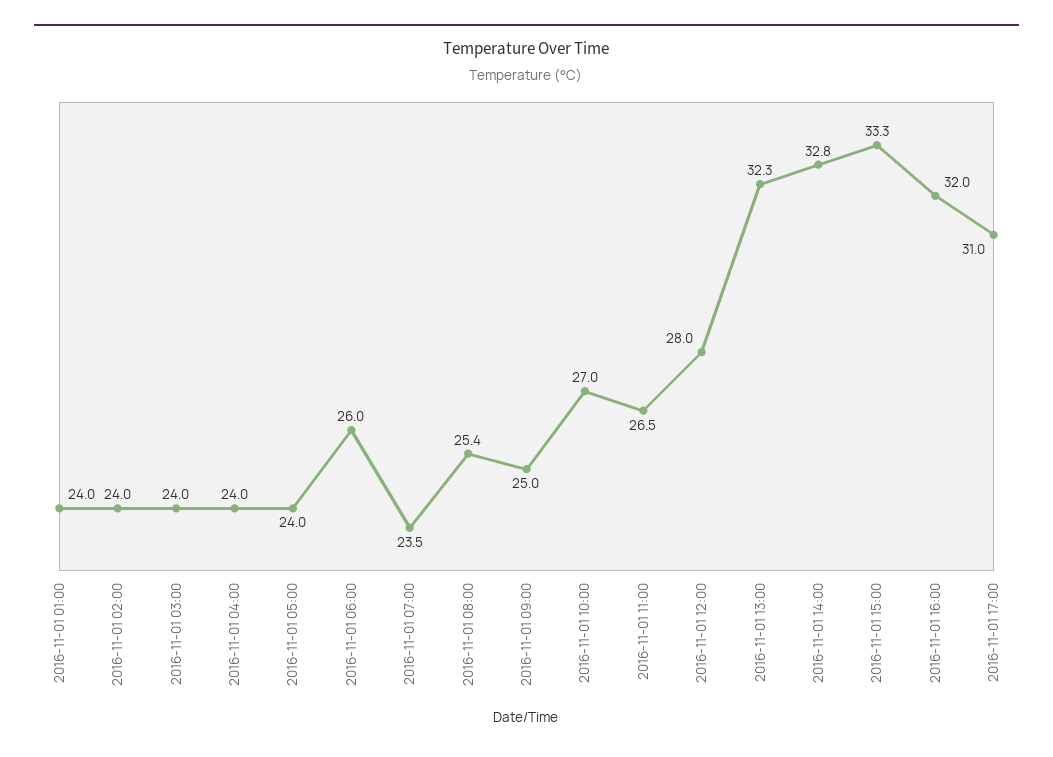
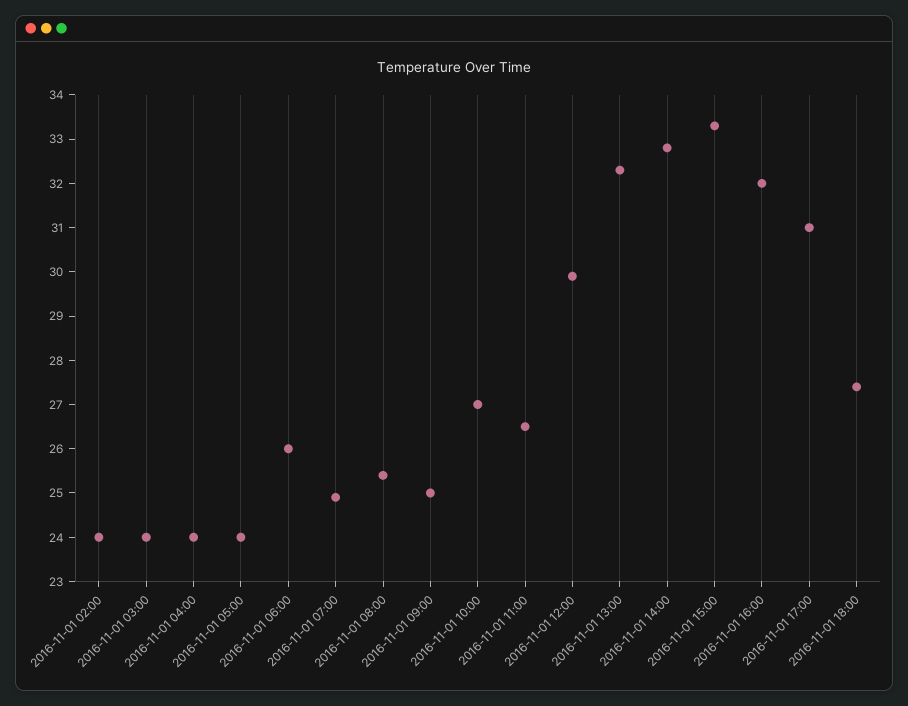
2016-11-01 01:00: 24 -> none
2016-11-01 07:00: 23.5 -> 25
2016-11-01 12:00: 28 -> 30
2016-11-01 18:00: none -> 27.5

